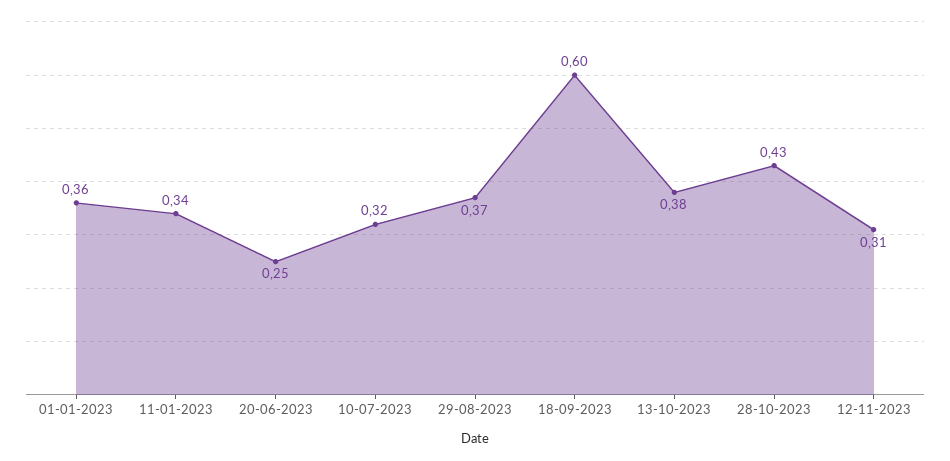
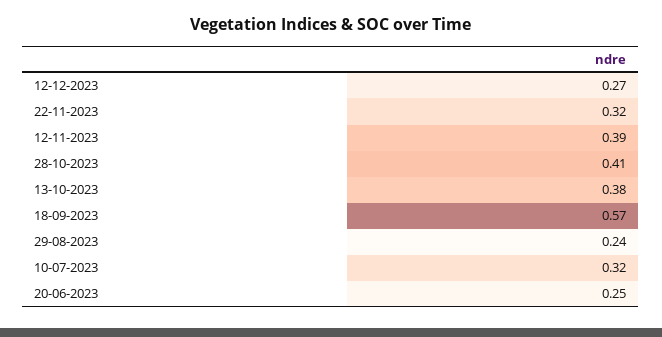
01-01-2023: 0.36 -> none
11-01-2023: 0.34 -> none
29-08-2023: 0.37 -> 0.24
18-09-2023: 0.6 -> 0.57
28-10-2023: 0.43 -> 0.41
12-11-2023: 0.31 -> 0.39
12-12-2023: none -> 0.27
22-11-2023: none -> 0.32

